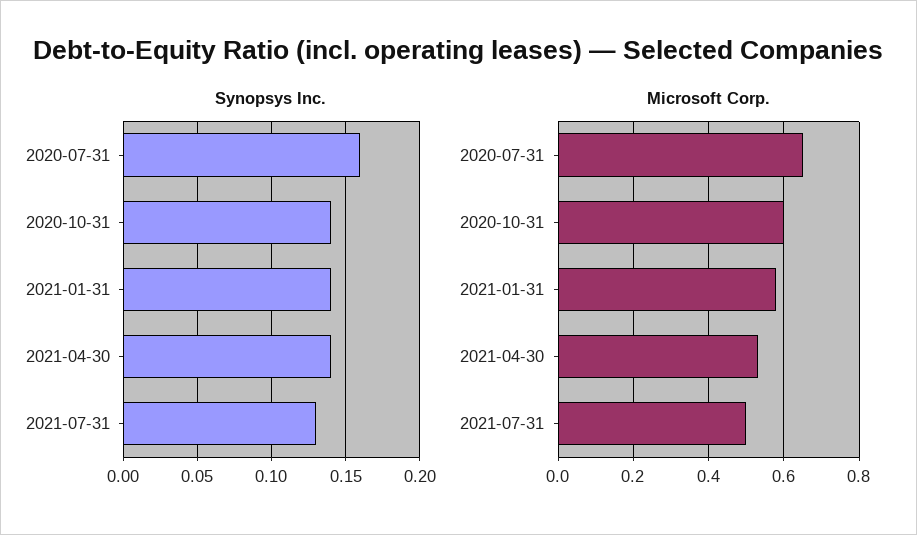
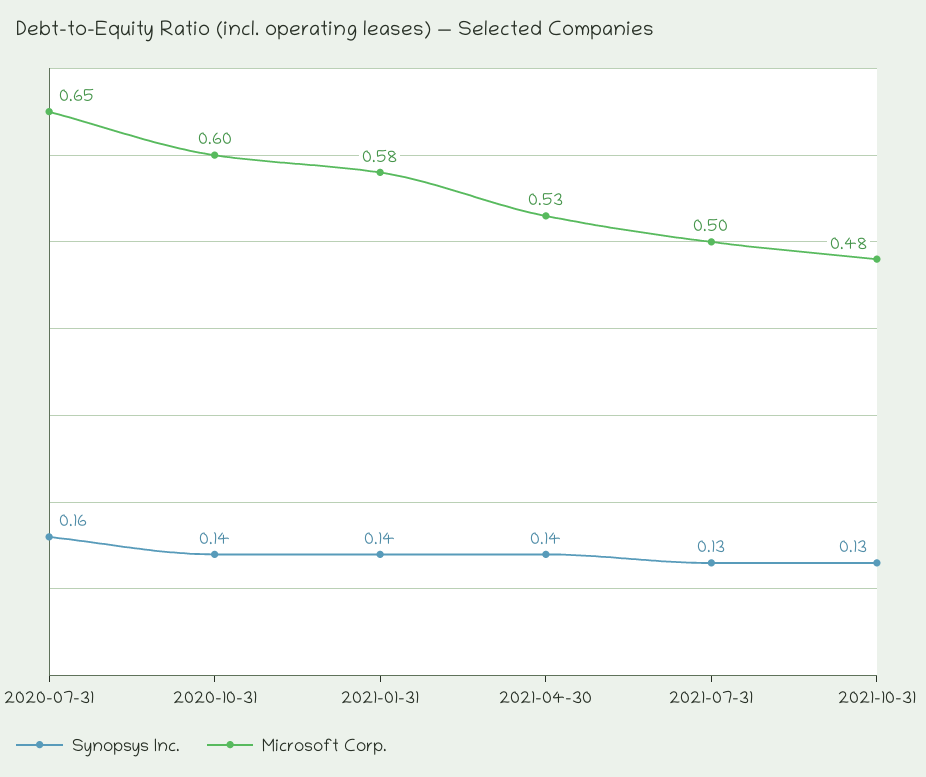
Synopsys Inc., 2021-10-31: none -> 0.13
Microsoft Corp., 2021-10-31: none -> 0.48

